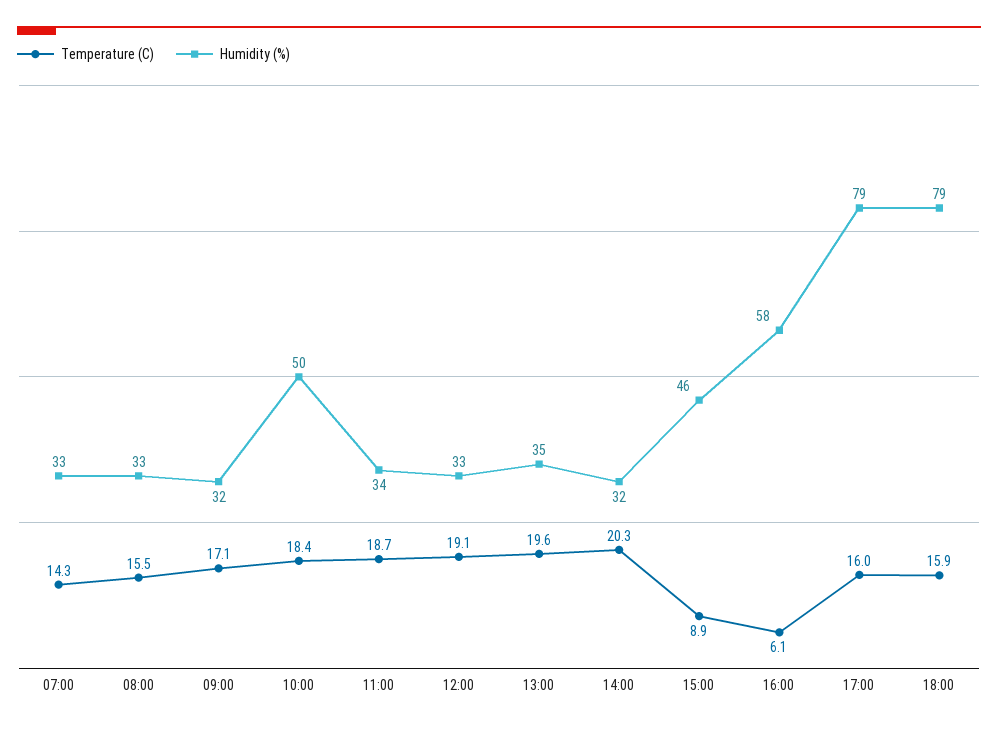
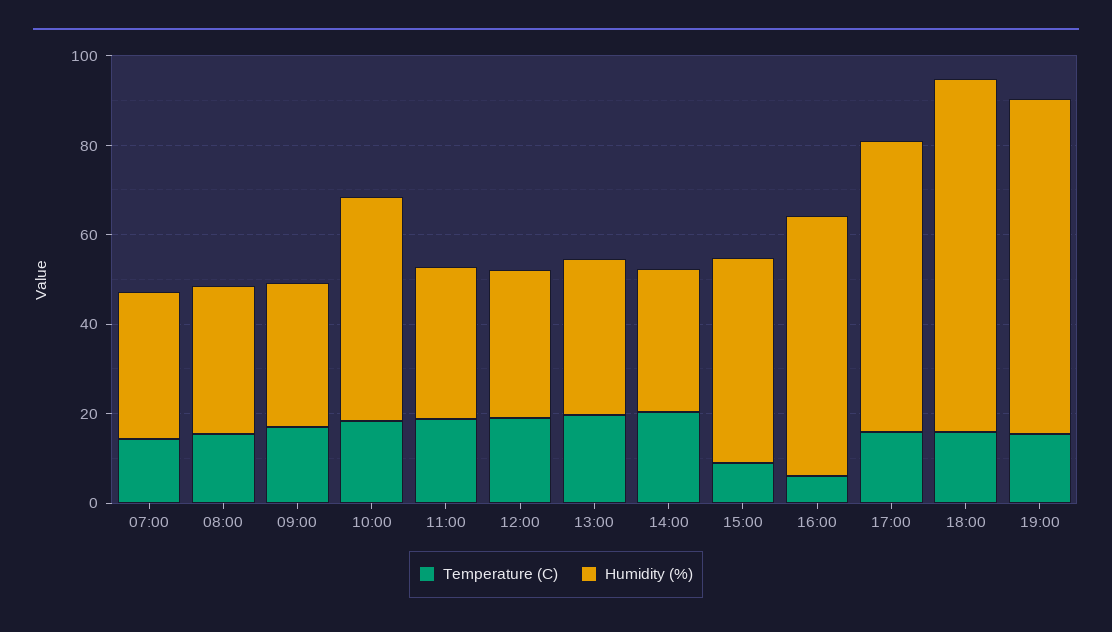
Humidity (%), 17:00: 79 -> 65
Temperature (C), 19:00: none -> 15
Humidity (%), 19:00: none -> 75

